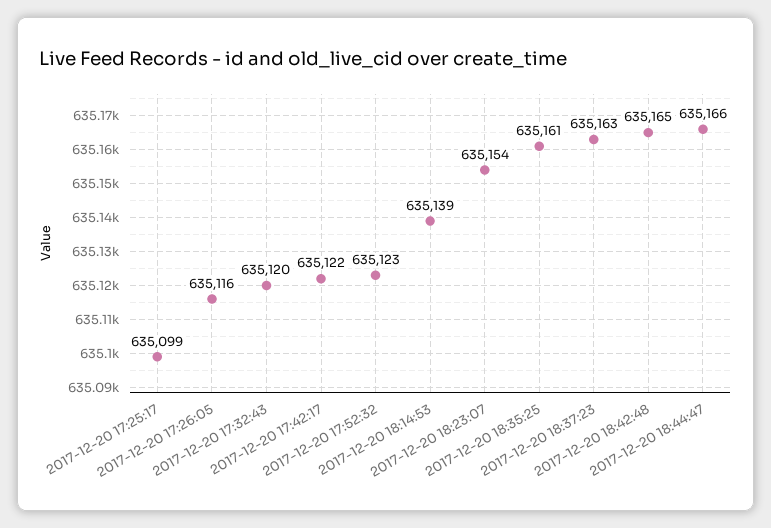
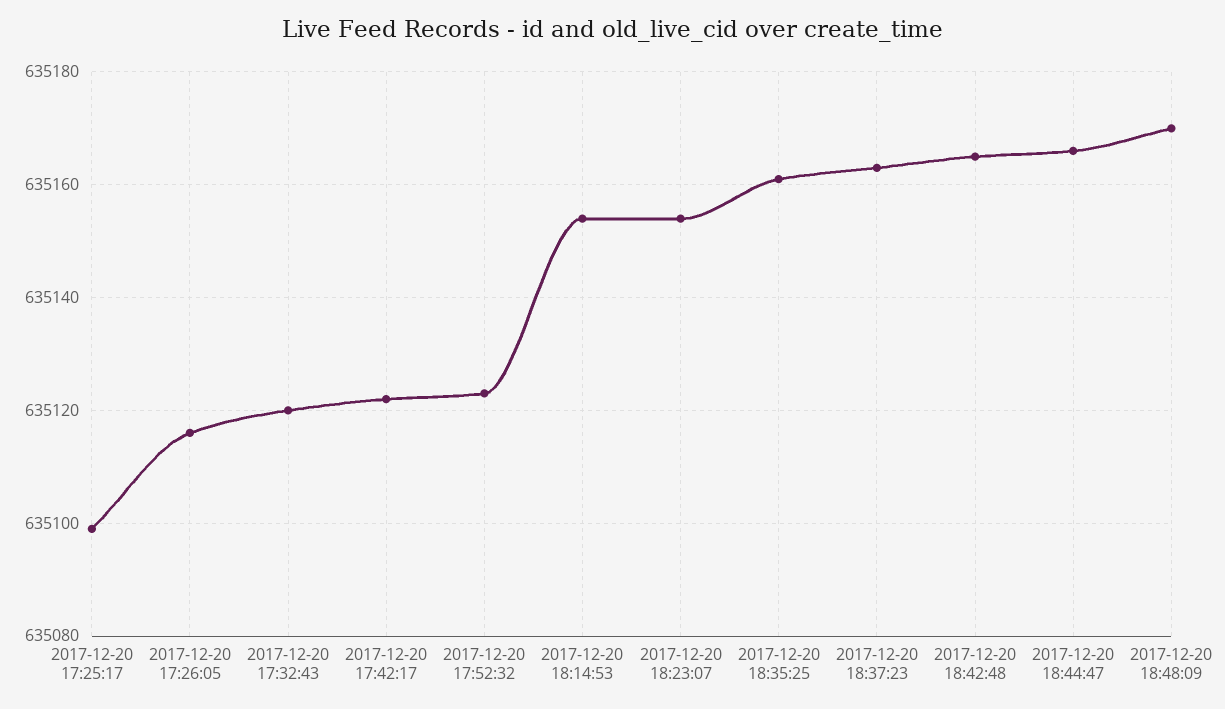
2017-12-20 18:14:53: 635139 -> 635155
2017-12-20 18:48:09: none -> 635170

